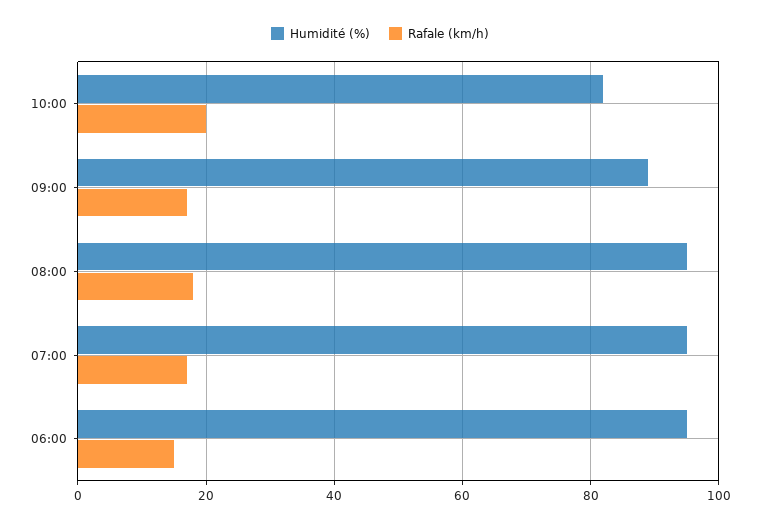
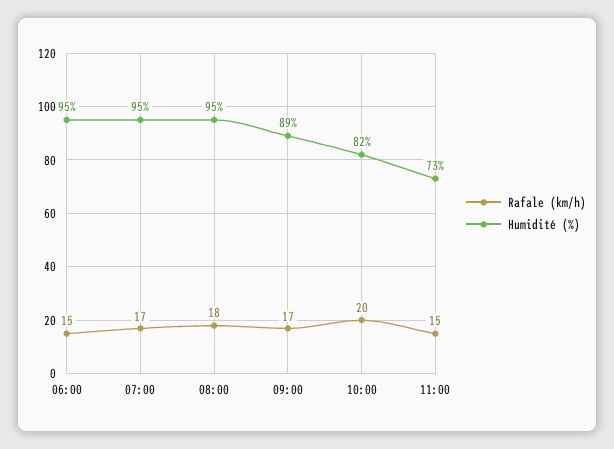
Rafale (km/h), 11:00: none -> 15
Humidité (%), 11:00: none -> 73

